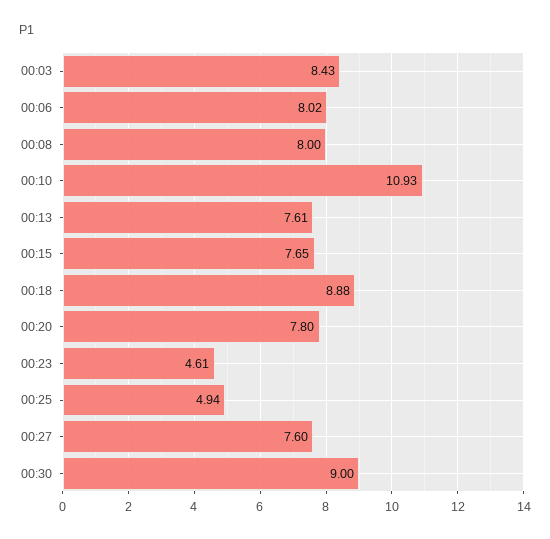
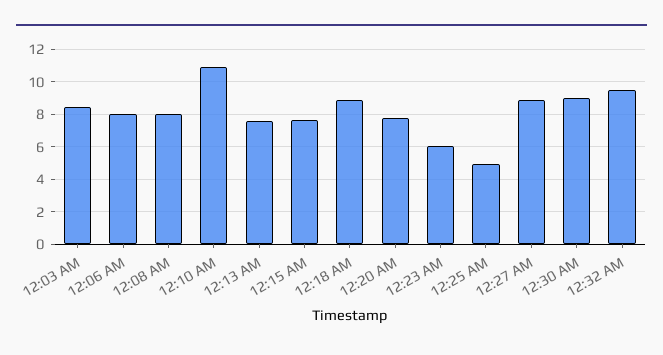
00:23: 4.61 -> 6
00:27: 7.6 -> 9
12:32 AM: none -> 9.5

